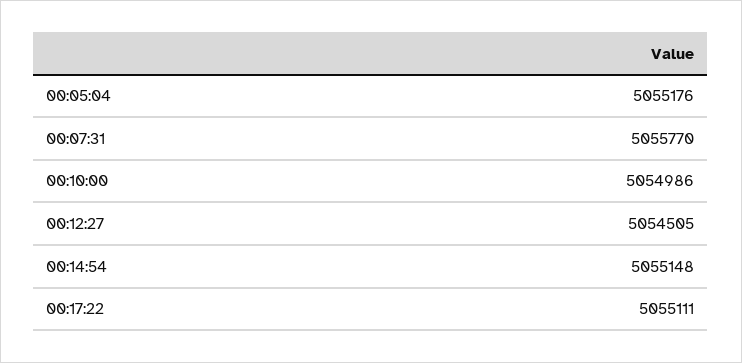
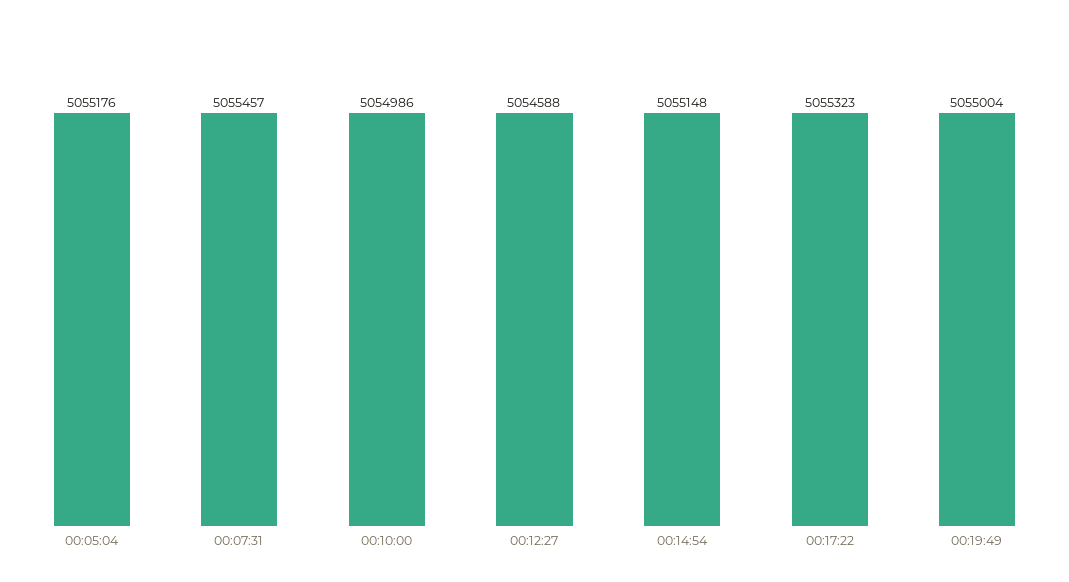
00:07:31: 5055770 -> 5055457
00:12:27: 5054505 -> 5054588
00:17:22: 5055111 -> 5055323
00:19:49: none -> 5055004

